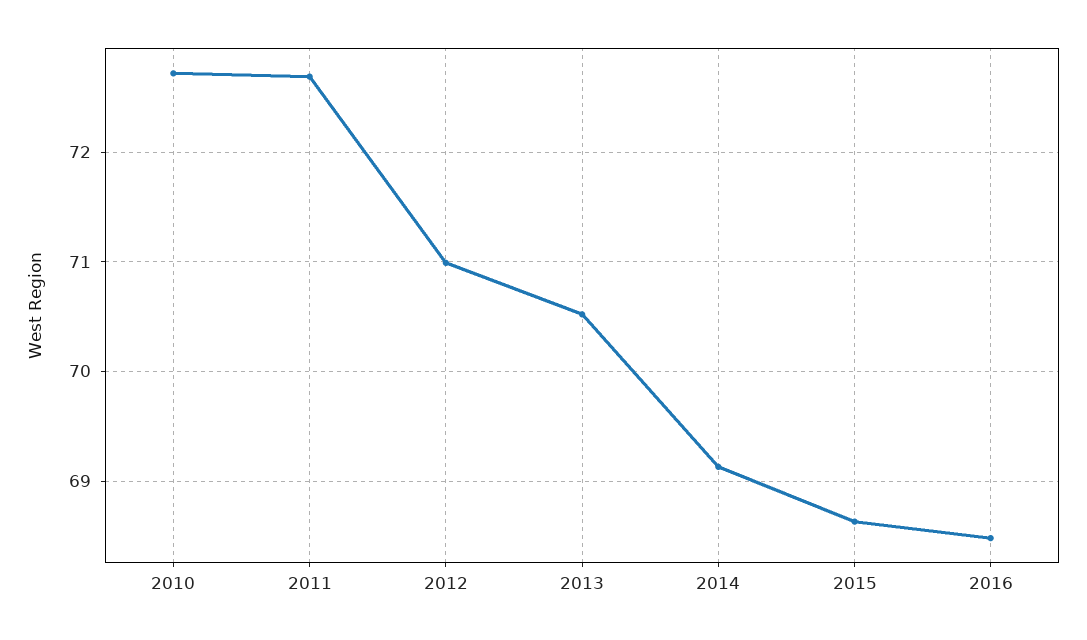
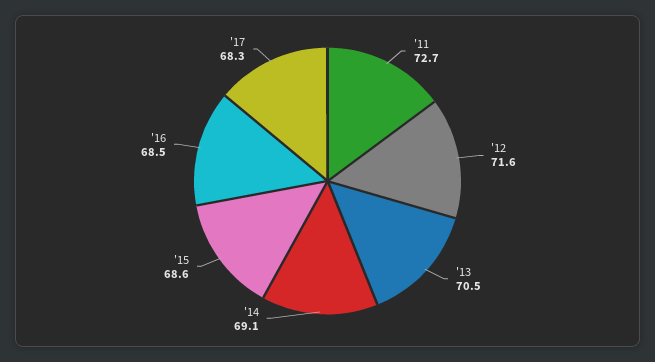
2010: 72.7 -> none
2012: 71 -> 71.6
'17: none -> 68.3

